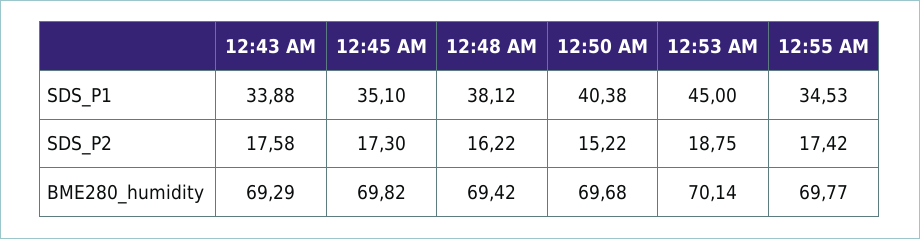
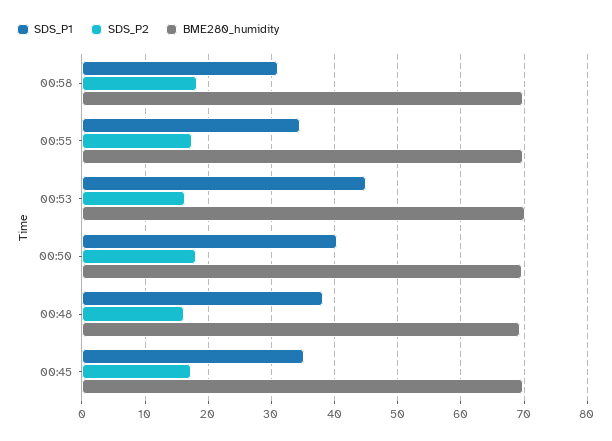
SDS_P1, 12:43 AM: 33.88 -> none
SDS_P2, 12:43 AM: 17.58 -> none
SDS_P2, 12:50 AM: 15.22 -> 18
SDS_P2, 12:53 AM: 18.75 -> 16
BME280_humidity, 12:43 AM: 69.29 -> none
SDS_P1, 00:58: none -> 31
SDS_P2, 00:58: none -> 18
BME280_humidity, 00:58: none -> 70

